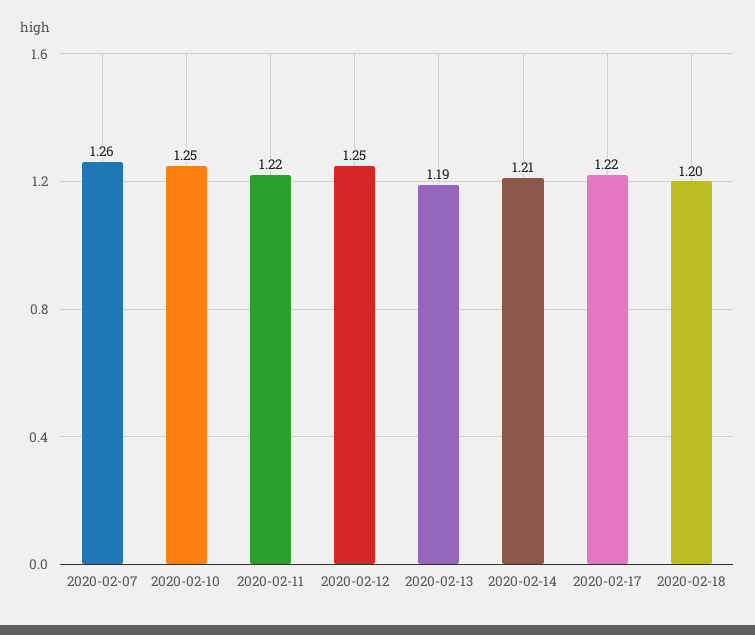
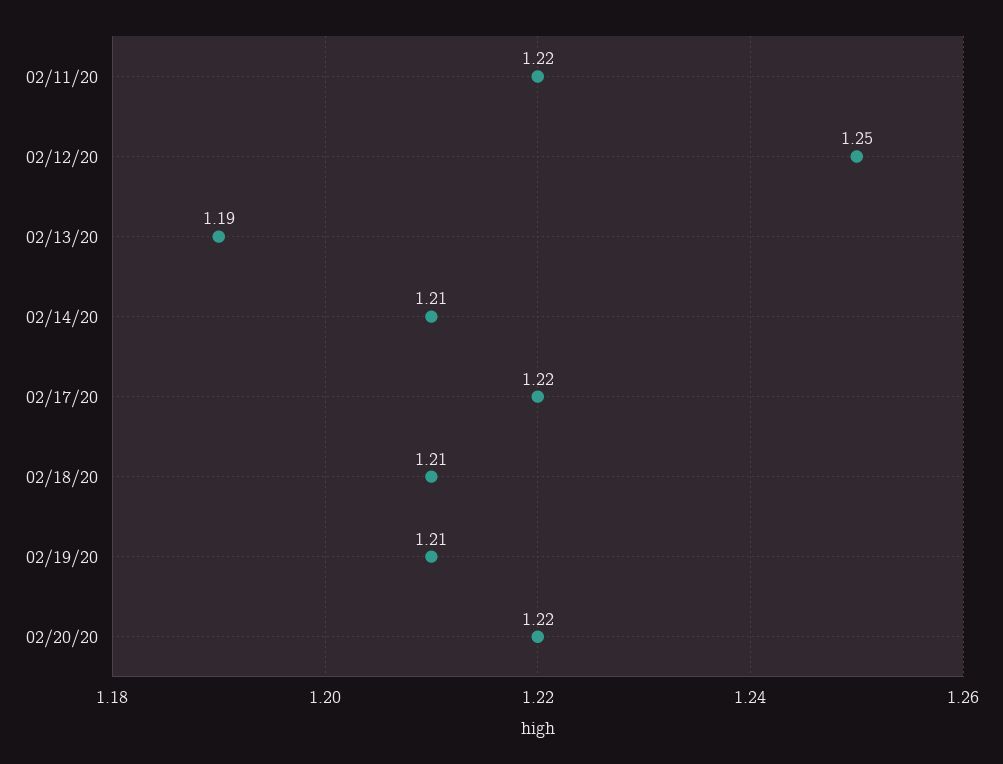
2020-02-07: 1.26 -> none
2020-02-10: 1.25 -> none
2020-02-18: 1.2 -> 1.21
02/19/20: none -> 1.21
02/20/20: none -> 1.22

